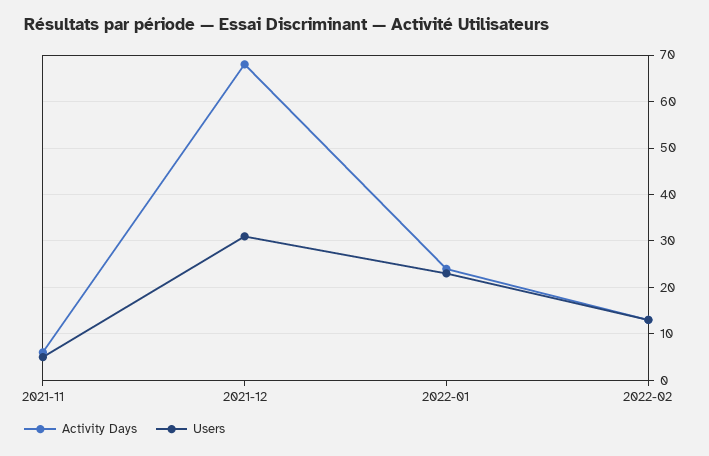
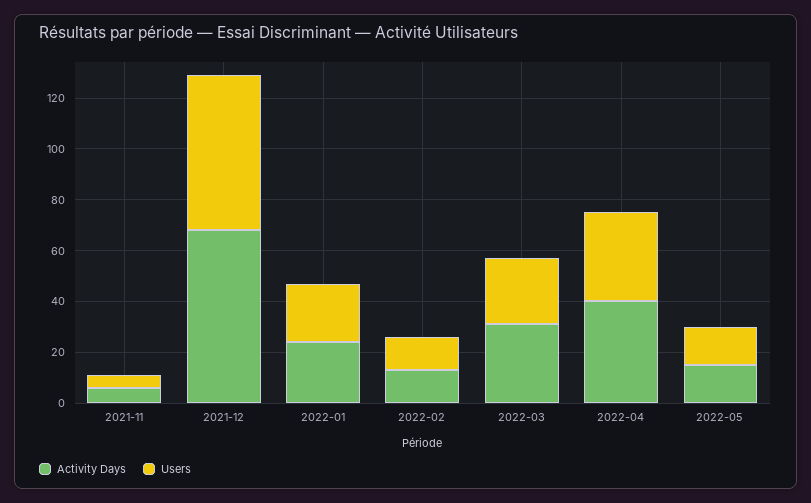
Users, 2021-12: 30 -> 60
Activity Days, 2022-03: none -> 30
Users, 2022-03: none -> 25
Activity Days, 2022-04: none -> 40
Users, 2022-04: none -> 35
Activity Days, 2022-05: none -> 15
Users, 2022-05: none -> 15

